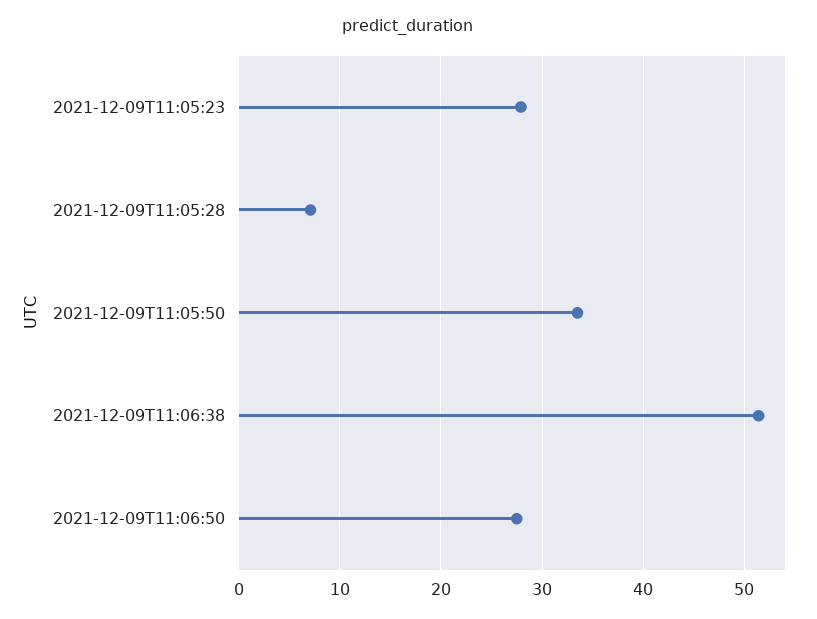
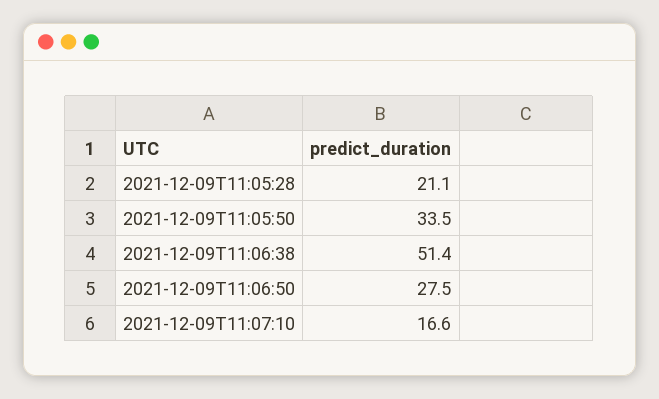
2021-12-09T11:05:23: 28 -> none
2021-12-09T11:05:28: 7 -> 21.1
2021-12-09T11:07:10: none -> 16.6

